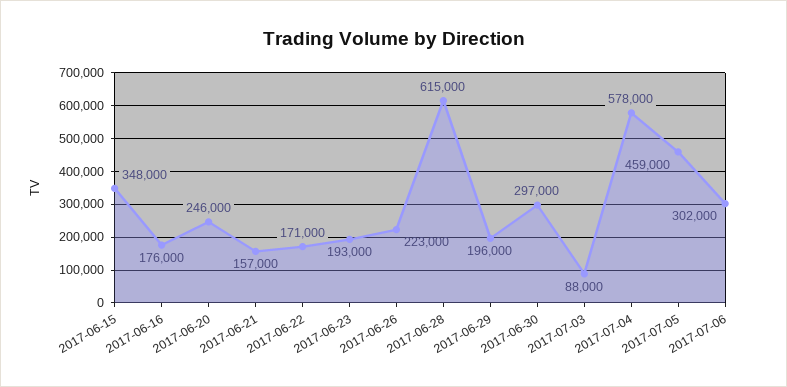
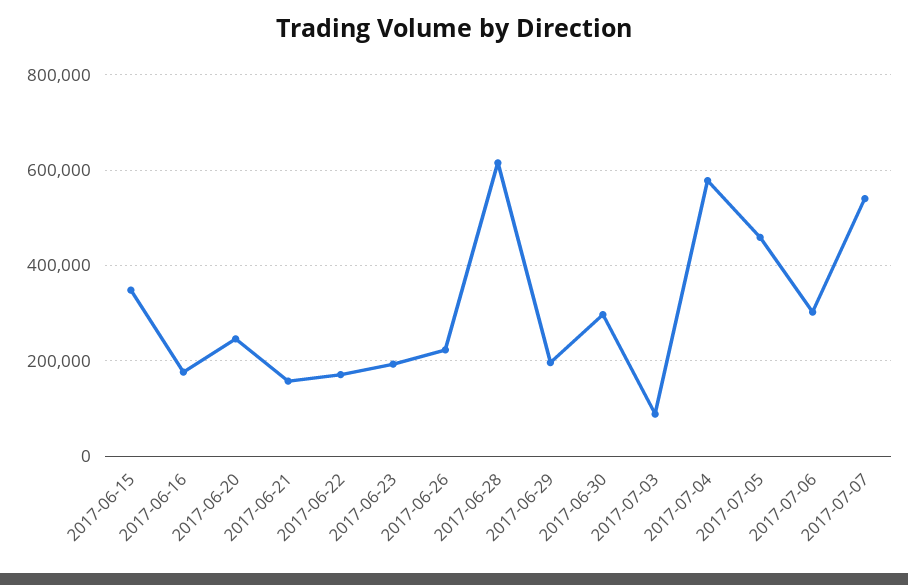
2017-07-07: none -> 540000

